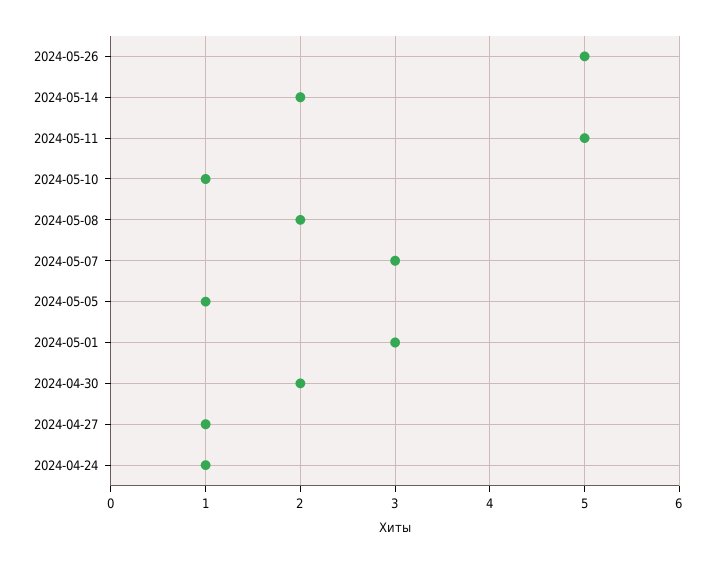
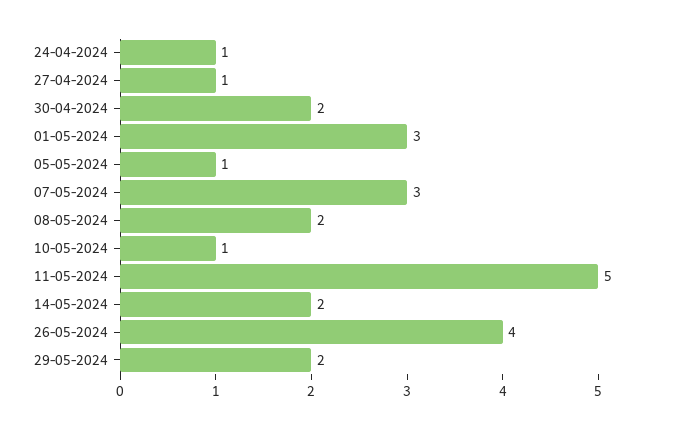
2024-05-26: 5 -> 4
29-05-2024: none -> 2

